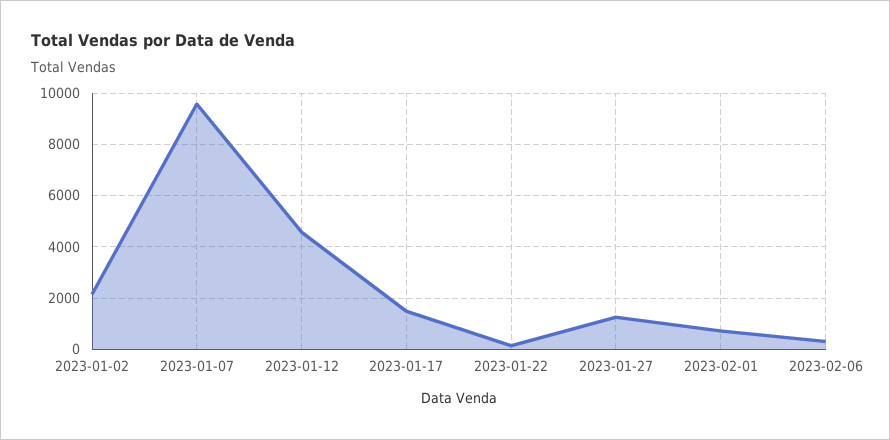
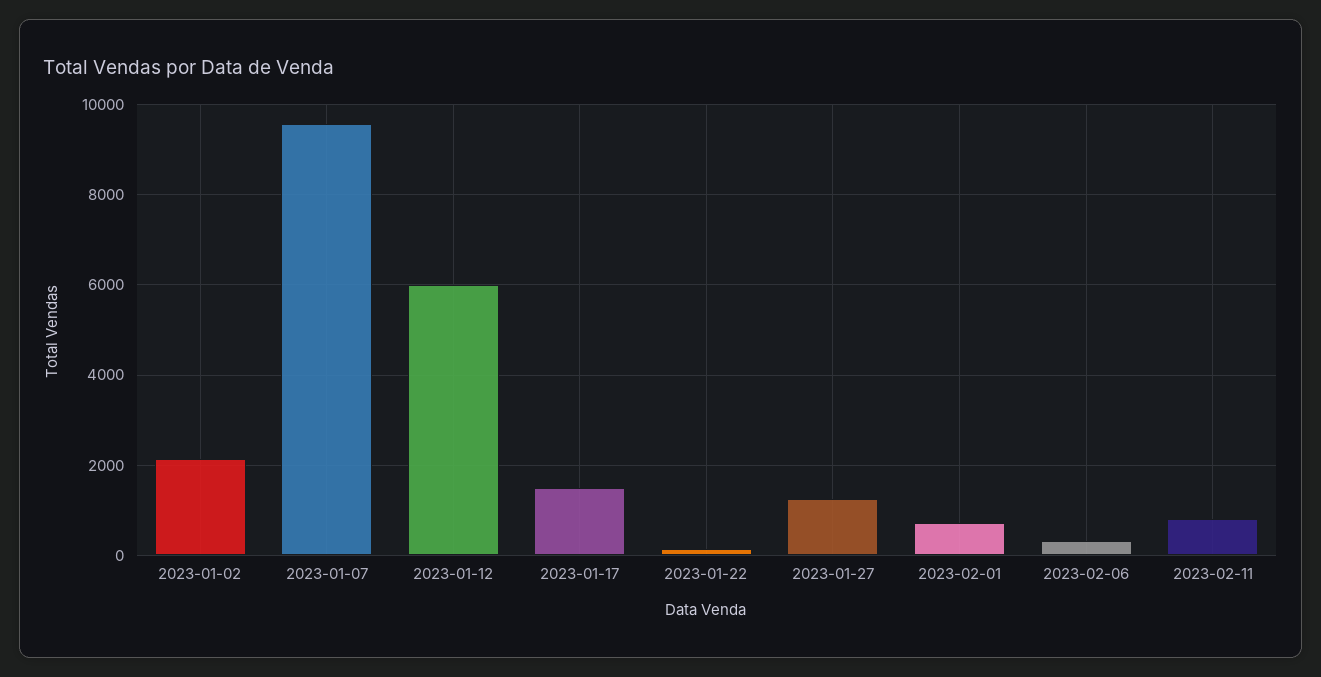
2023-01-12: 4500 -> 6000
2023-02-11: none -> 800

